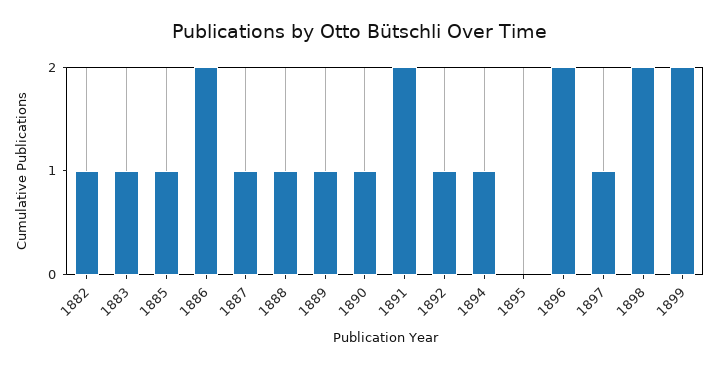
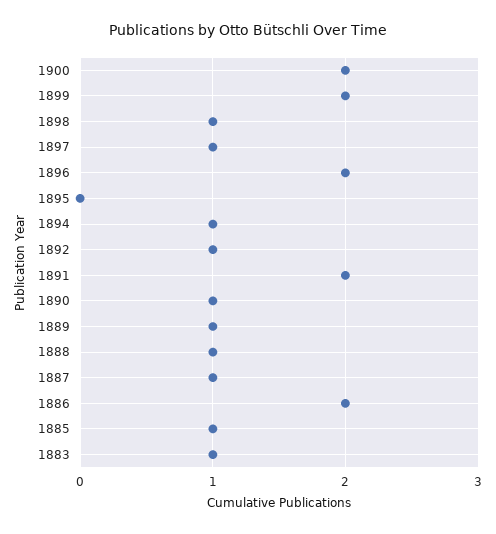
1882: 1 -> none
1898: 2 -> 1
1900: none -> 2

